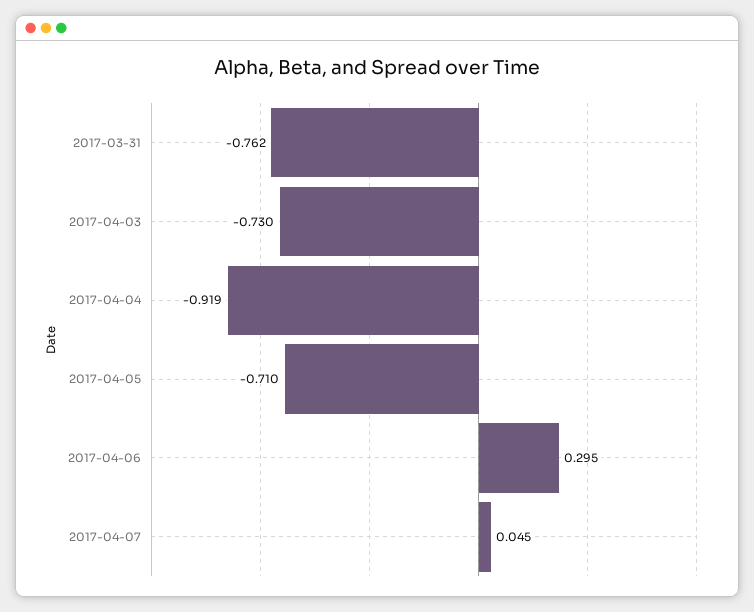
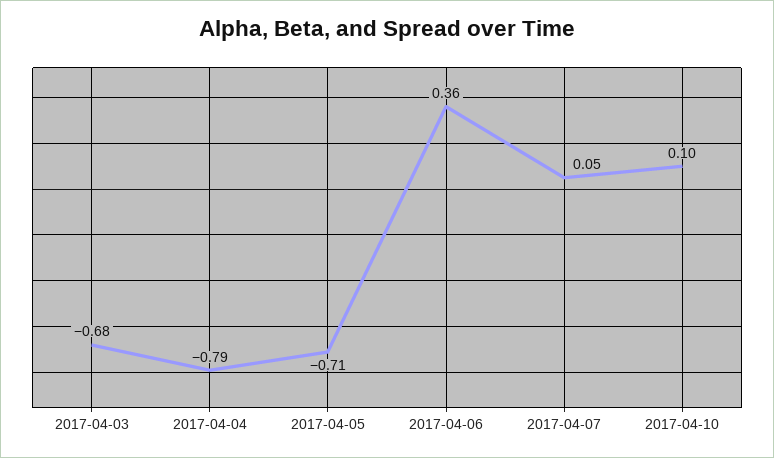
2017-03-31: -0.762 -> none
2017-04-03: -0.73 -> -0.68
2017-04-04: -0.919 -> -0.79
2017-04-06: 0.295 -> 0.36
2017-04-10: none -> 0.1

